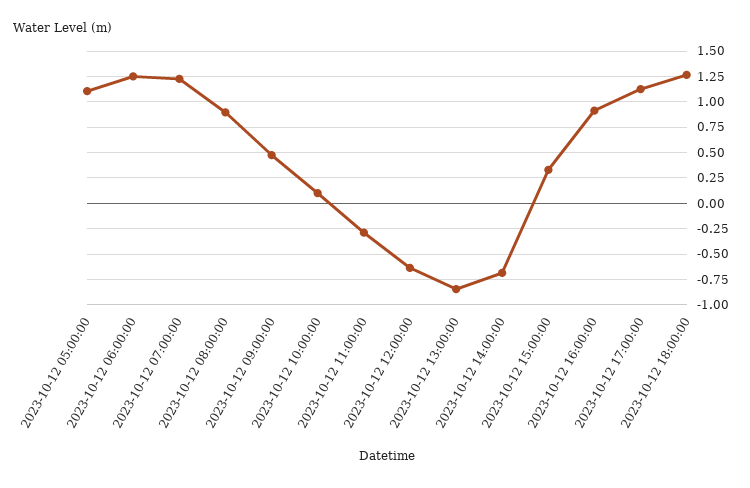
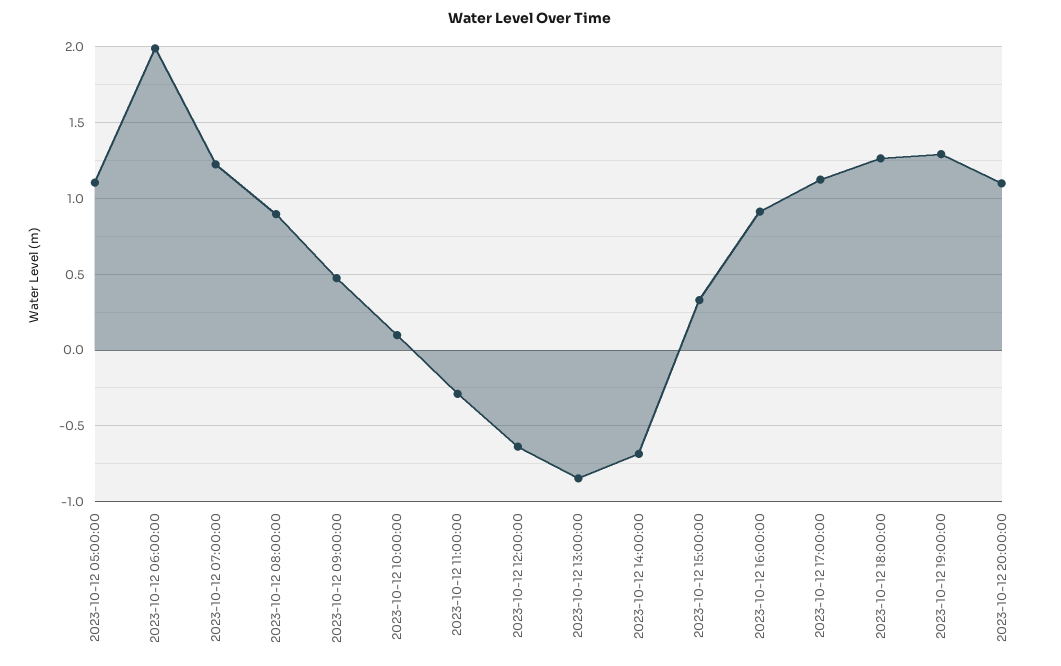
2023-10-12 06:00:00: 1.25 -> 2
2023-10-12 19:00:00: none -> 1.3
2023-10-12 20:00:00: none -> 1.1

